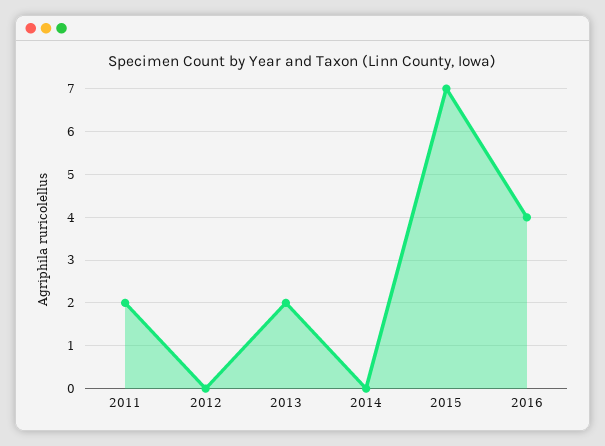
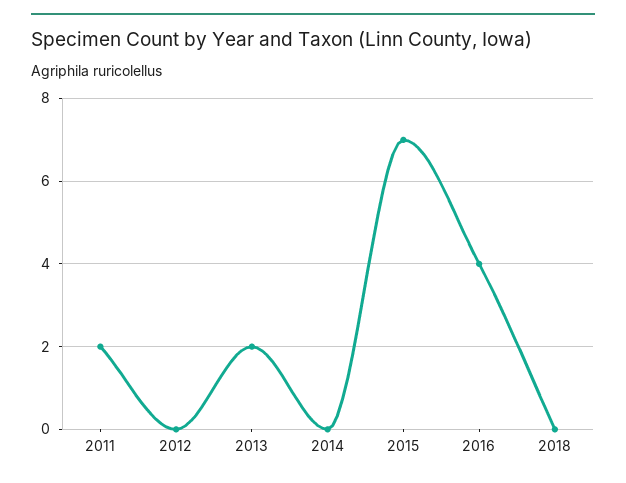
2018: none -> 0

